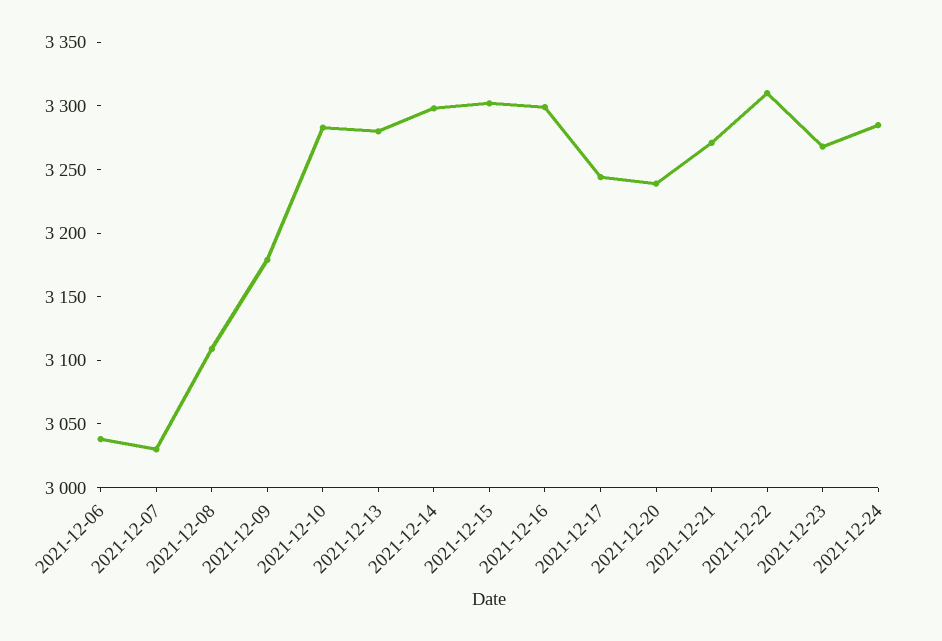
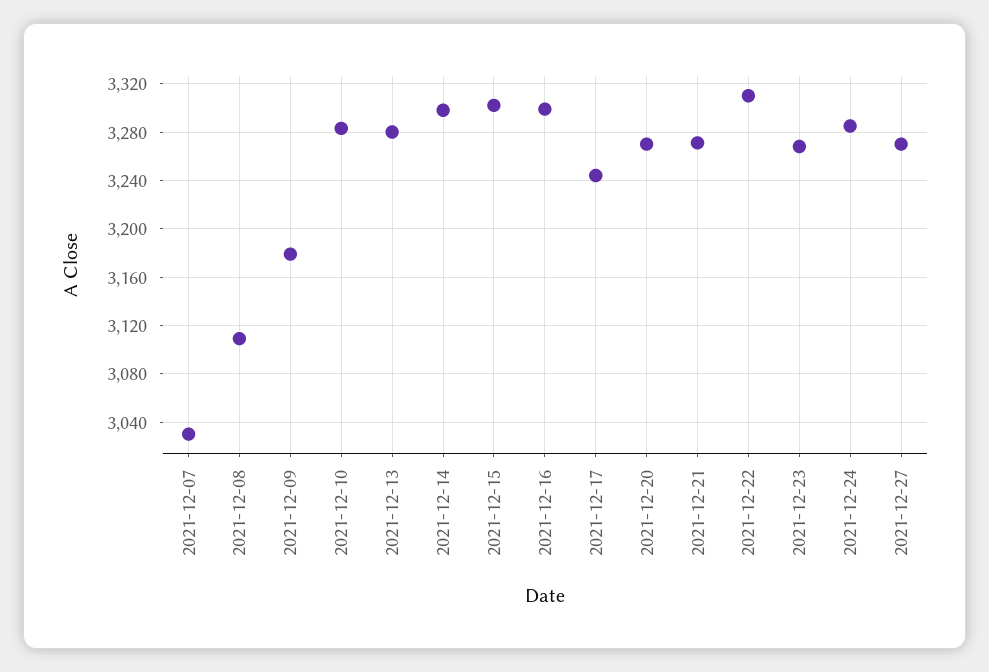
2021-12-06: 3040 -> none
2021-12-20: 3240 -> 3270
2021-12-27: none -> 3270

